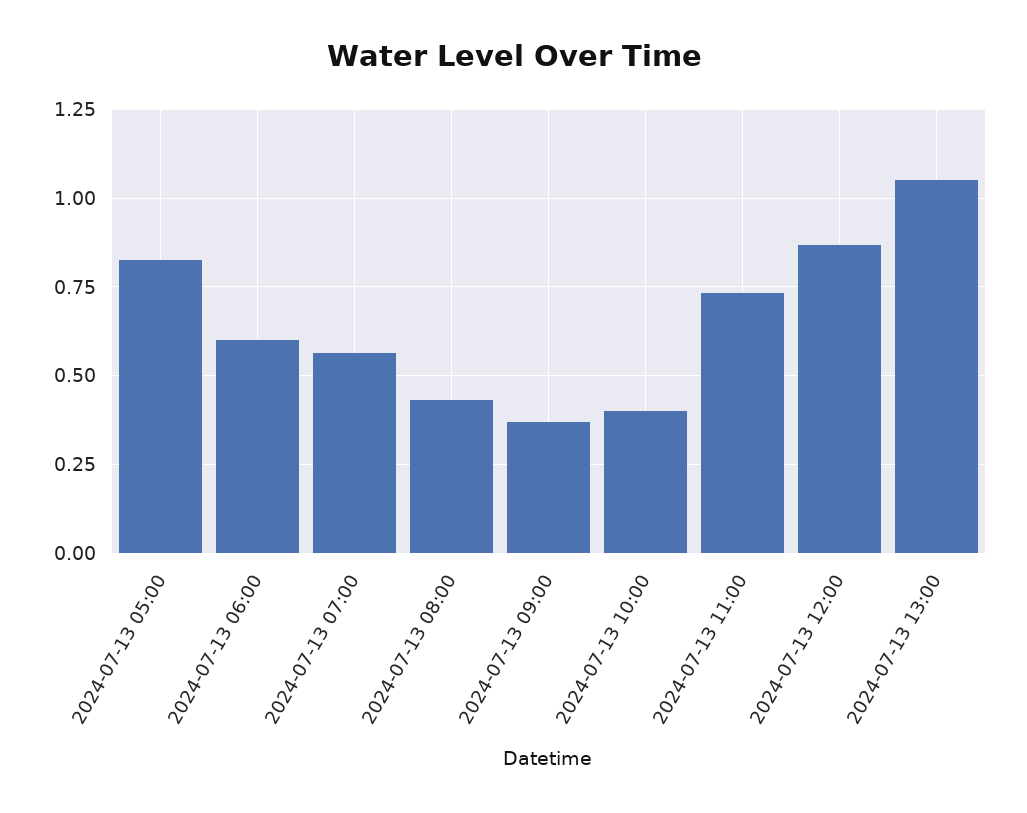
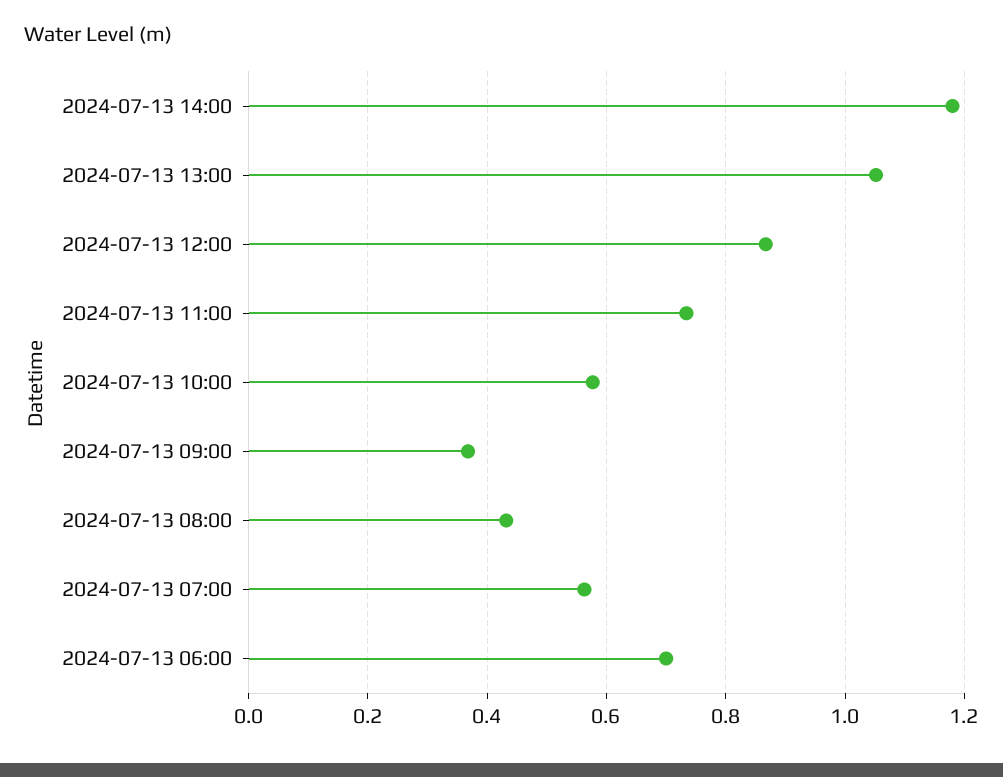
2024-07-13 05:00: 0.825 -> none
2024-07-13 06:00: 0.6 -> 0.7
2024-07-13 10:00: 0.4 -> 0.58
2024-07-13 14:00: none -> 1.18

